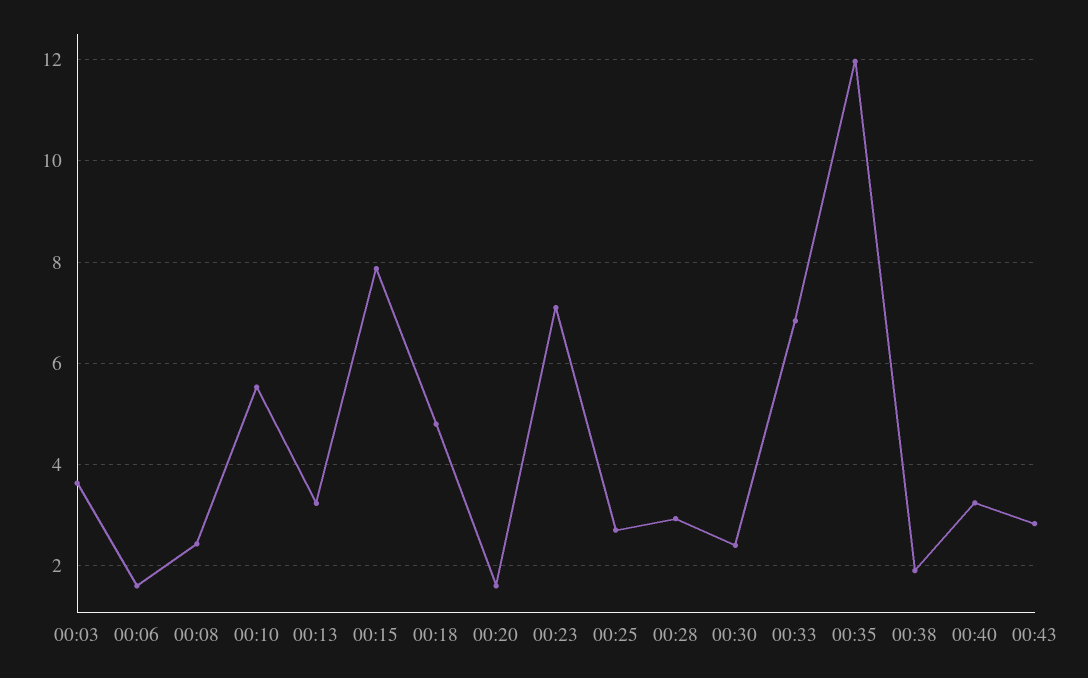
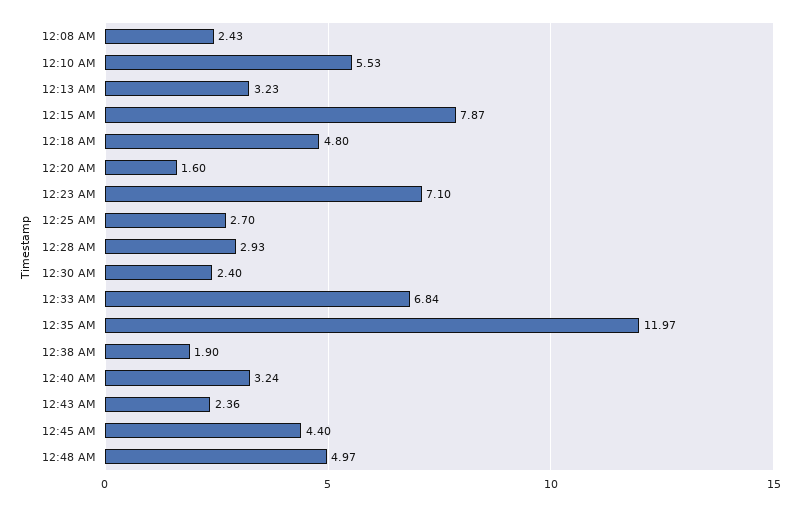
00:03: 3.6 -> none
00:06: 1.6 -> none
00:43: 2.8 -> 2.36
12:45 AM: none -> 4.4
12:48 AM: none -> 4.97

